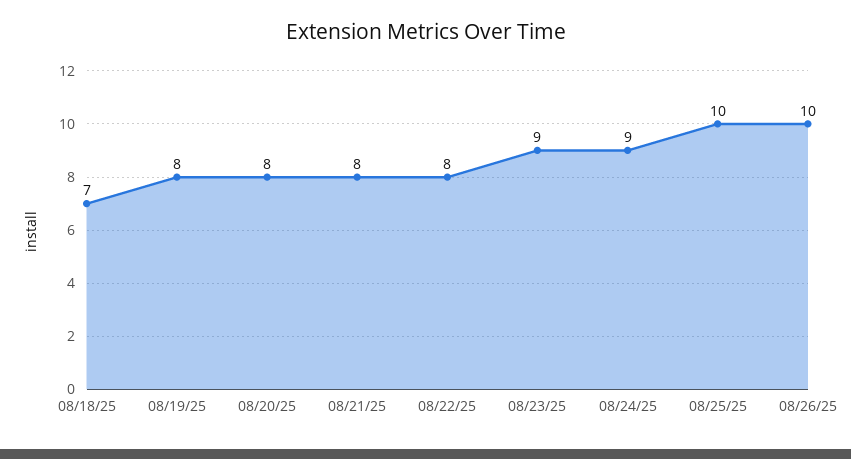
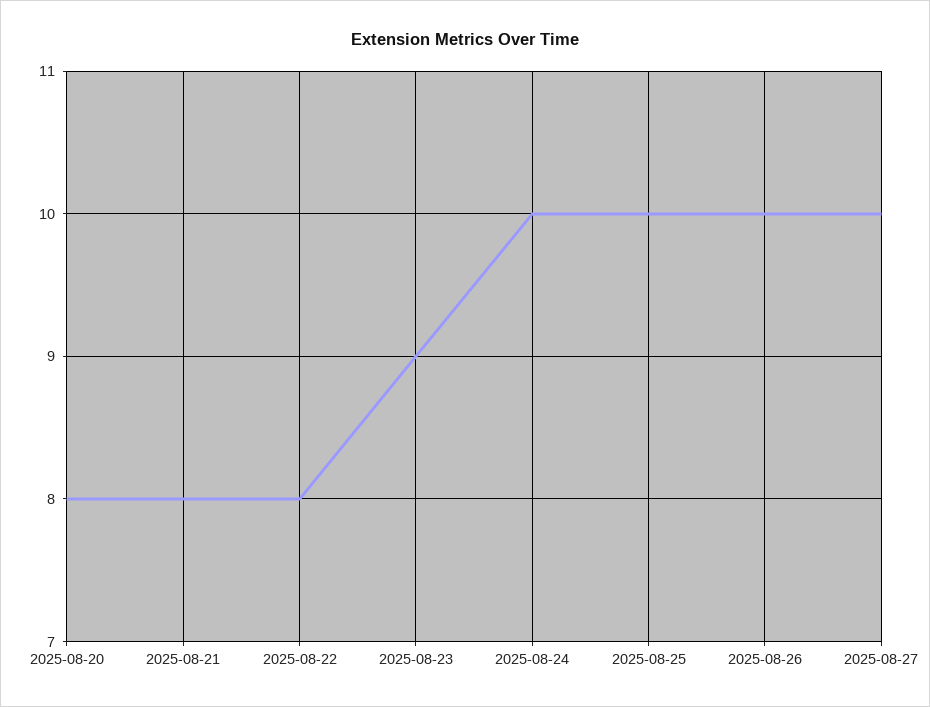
08/18/25: 7 -> none
08/19/25: 8 -> none
08/24/25: 9 -> 10
2025-08-27: none -> 10

